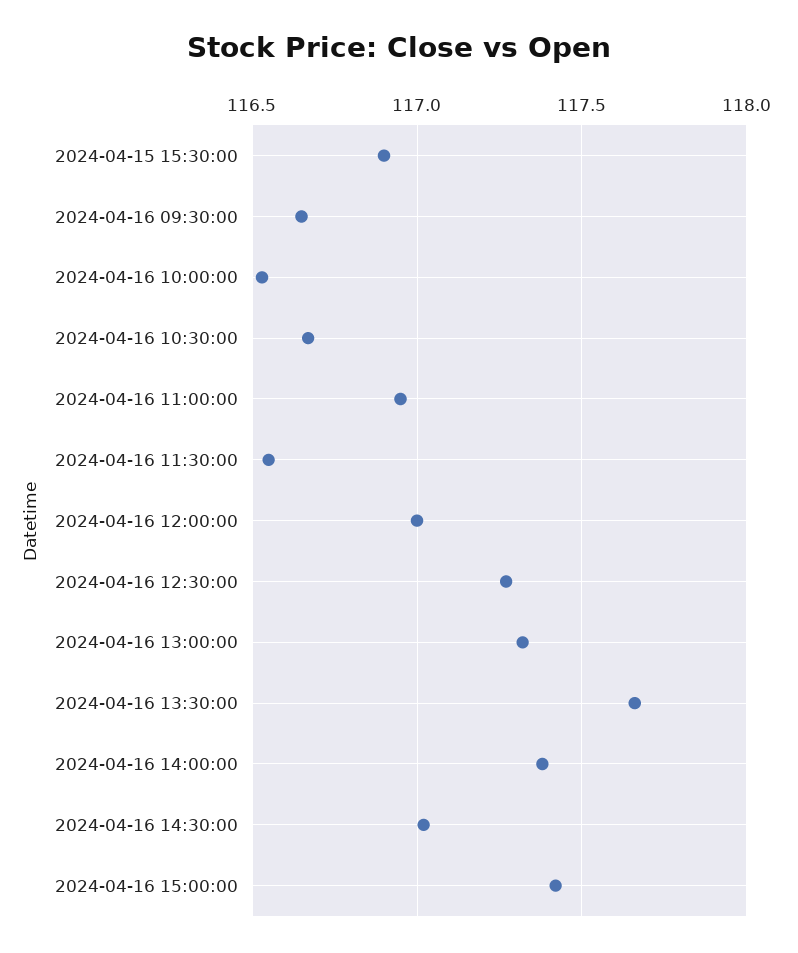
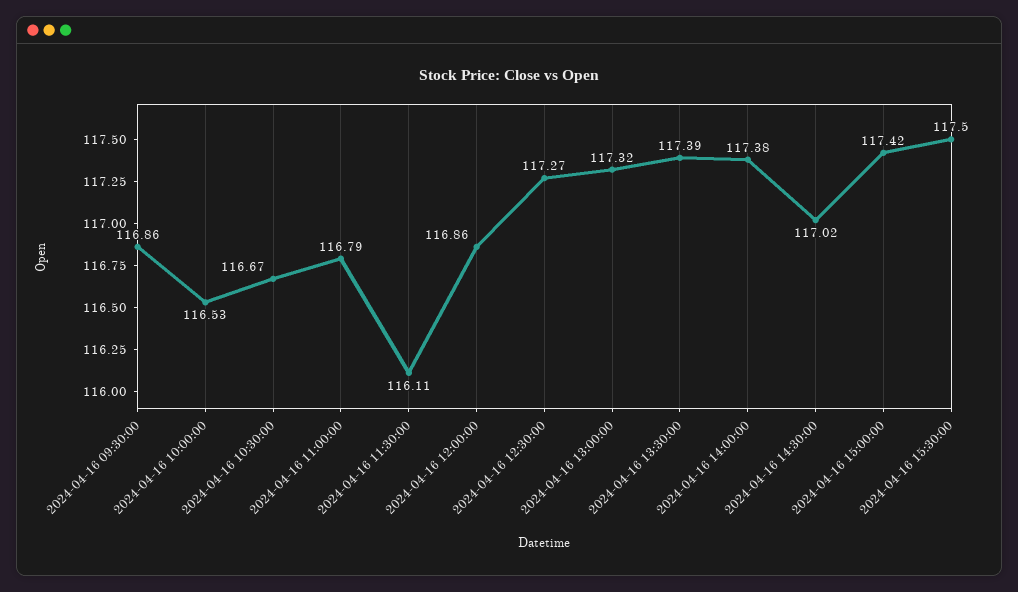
2024-04-15 15:30:00: 116.9 -> none
2024-04-16 09:30:00: 116.65 -> 116.86
2024-04-16 11:00:00: 116.95 -> 116.79
2024-04-16 11:30:00: 116.55 -> 116.11
2024-04-16 12:00:00: 117 -> 116.86
2024-04-16 13:30:00: 117.65 -> 117.39
2024-04-16 15:30:00: none -> 117.5

